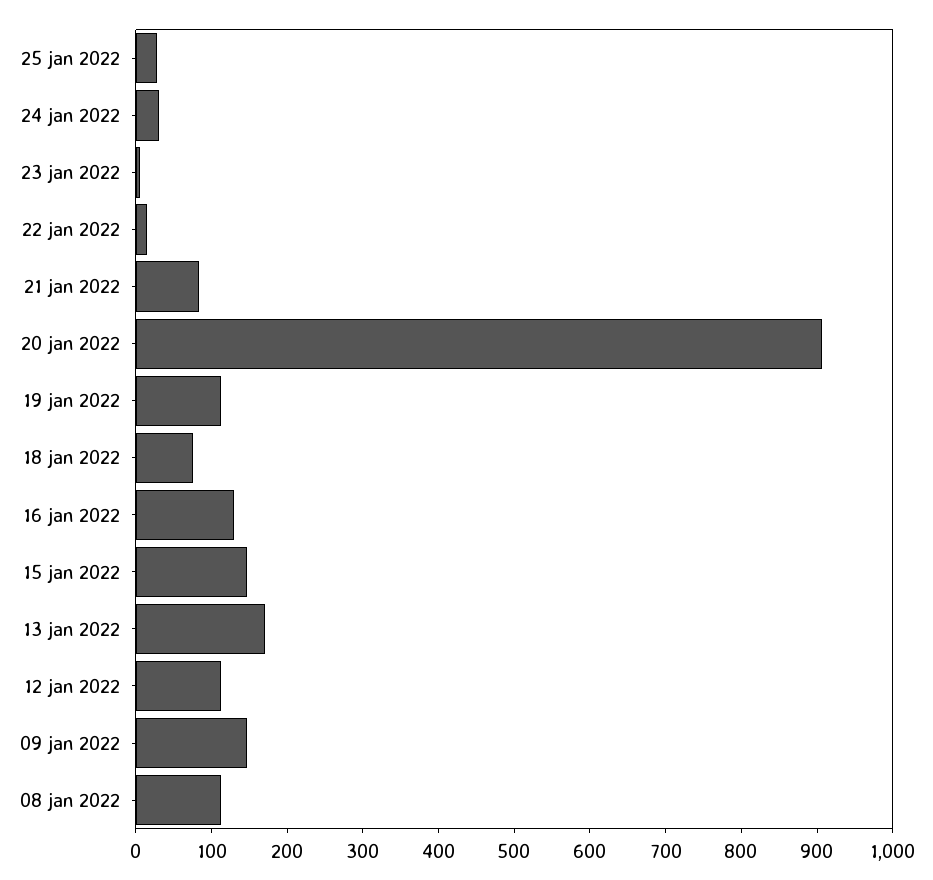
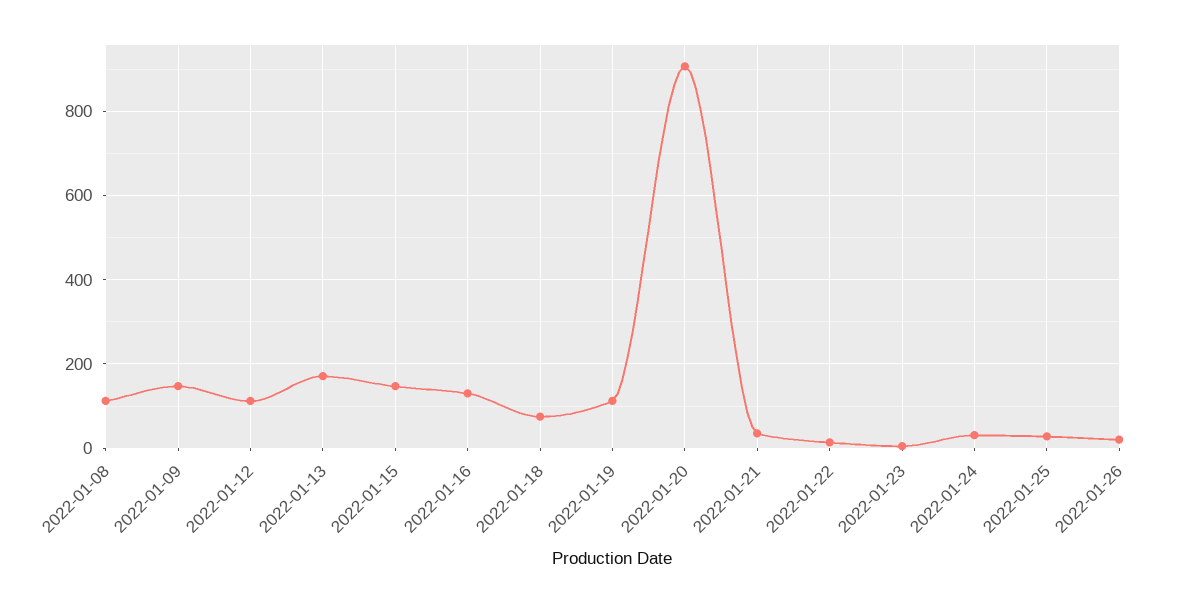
21 jan 2022: 80 -> 40
2022-01-26: none -> 20

